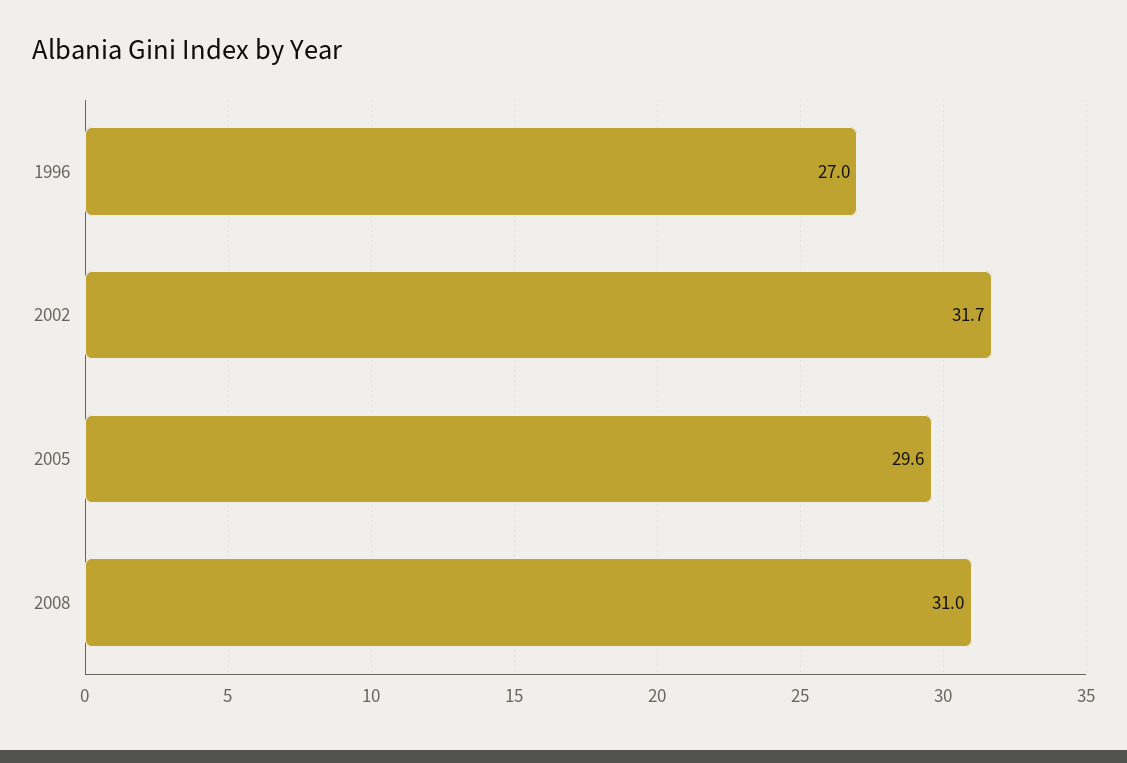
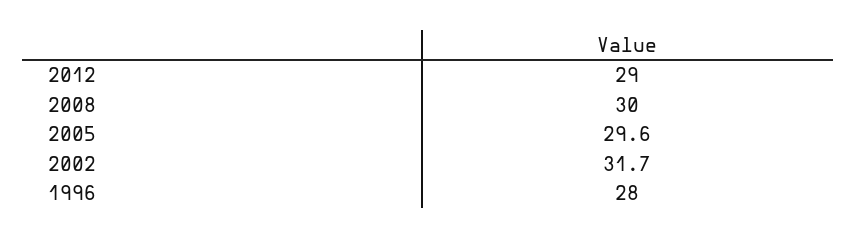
1996: 27 -> 28
2008: 31 -> 30
2012: none -> 29

